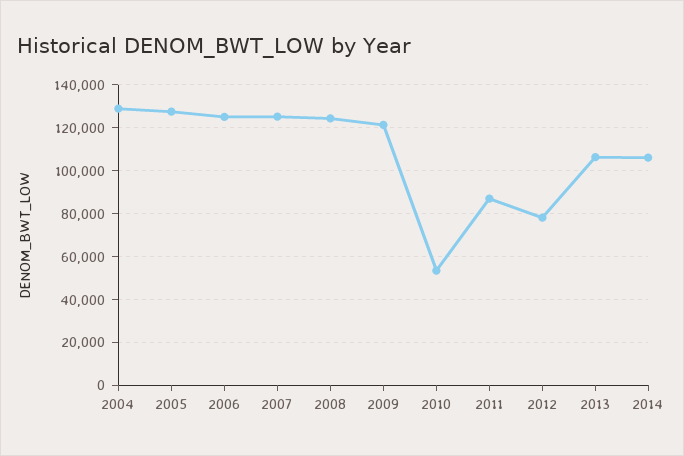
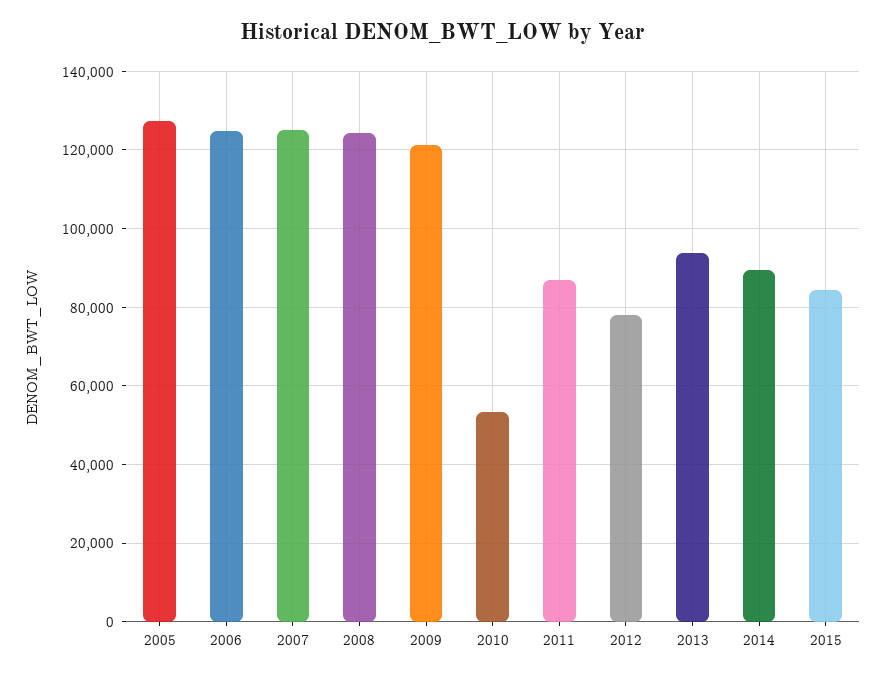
2004: 130000 -> none
2013: 105000 -> 94000
2014: 105000 -> 90000
2015: none -> 84000

